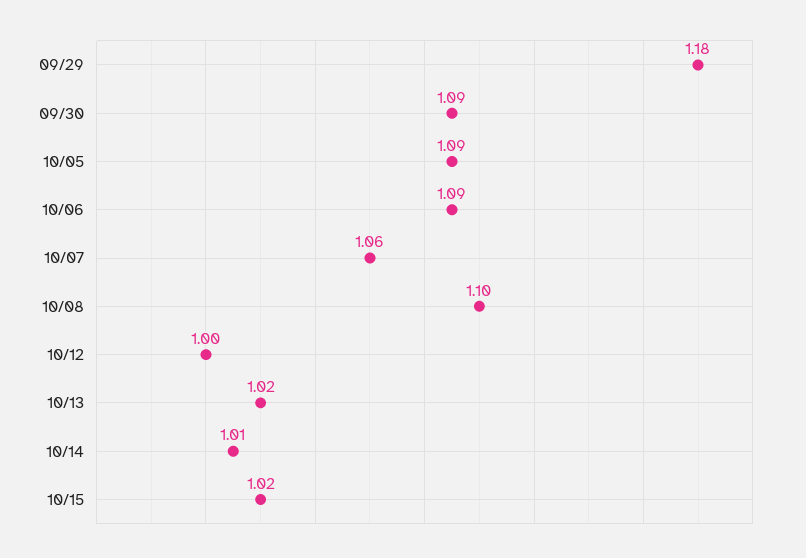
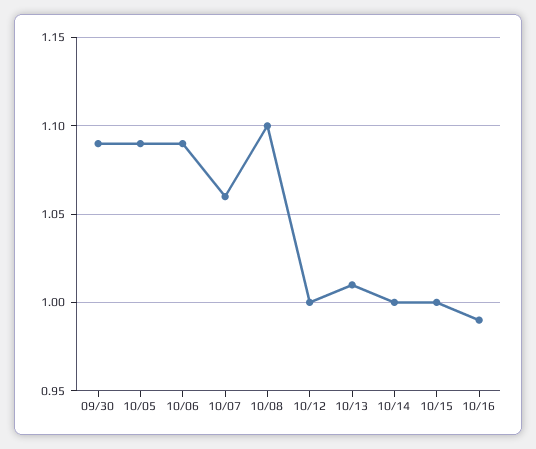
09/29: 1.18 -> none
10/13: 1.02 -> 1.01
10/14: 1.01 -> 1
10/15: 1.02 -> 1
10/16: none -> 0.99

